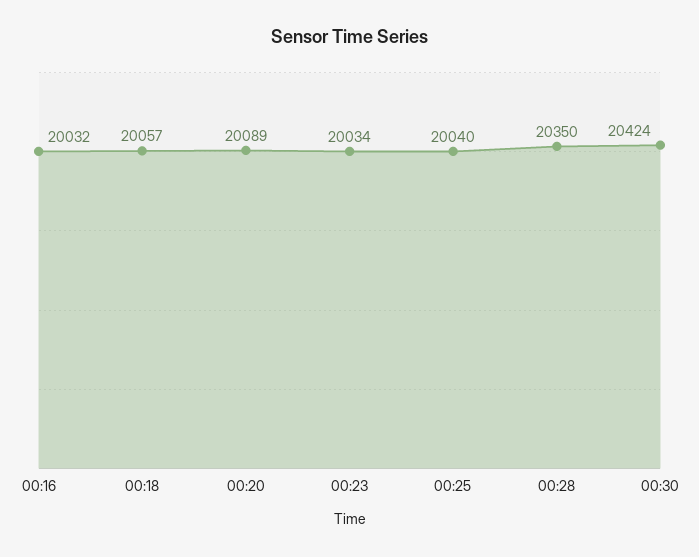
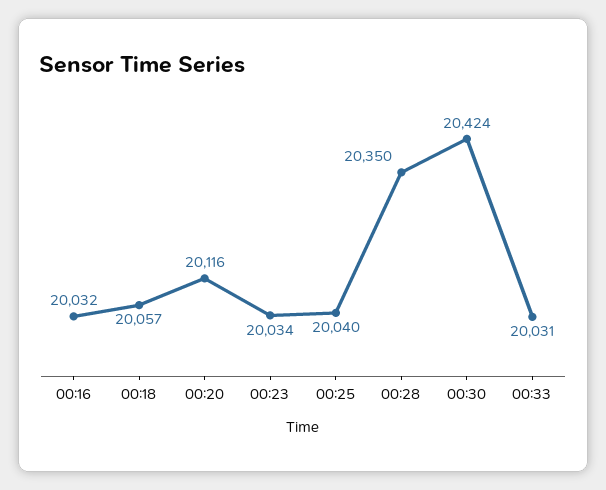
00:20: 20089 -> 20116
00:33: none -> 20031

